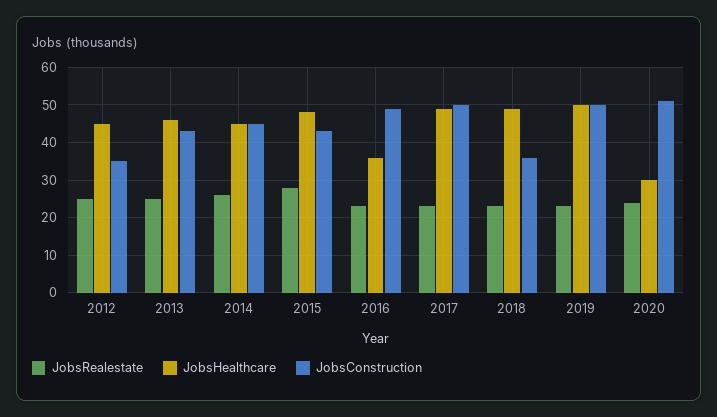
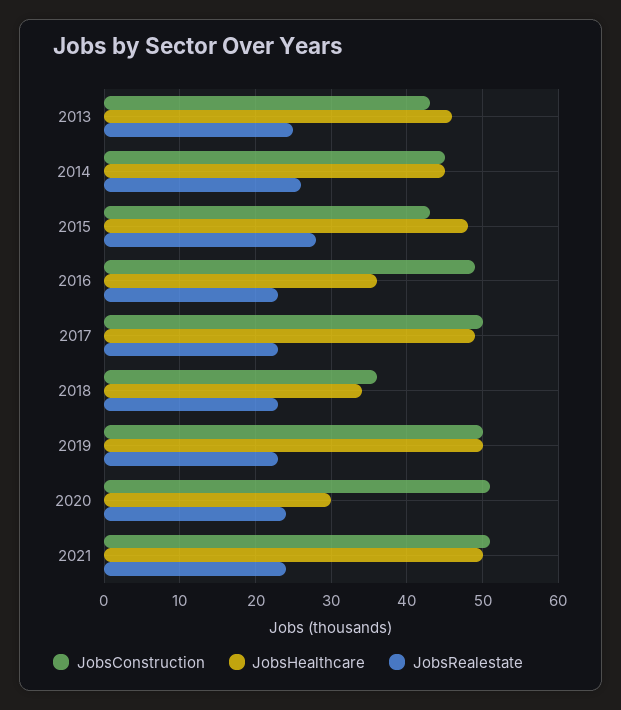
JobsRealestate, 2012: 25 -> none
JobsHealthcare, 2012: 45 -> none
JobsConstruction, 2012: 35 -> none
JobsHealthcare, 2018: 50 -> 34
JobsConstruction, 2021: none -> 51
JobsHealthcare, 2021: none -> 50
JobsRealestate, 2021: none -> 24

